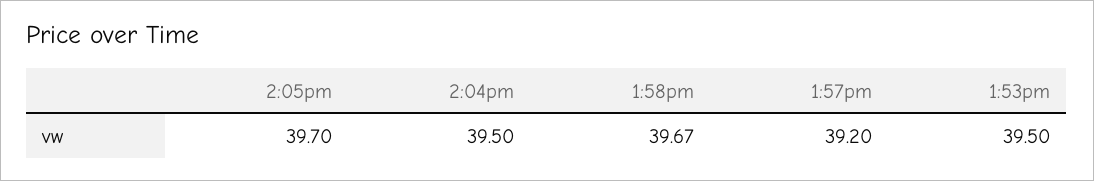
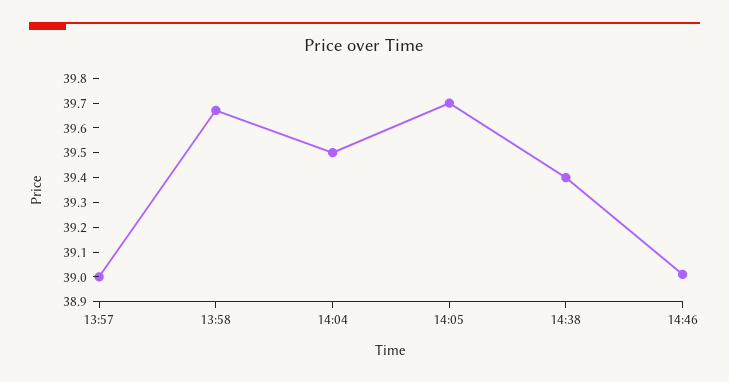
1:57pm: 39.2 -> 39
1:53pm: 39.5 -> none
14:38: none -> 39.4
14:46: none -> 39

